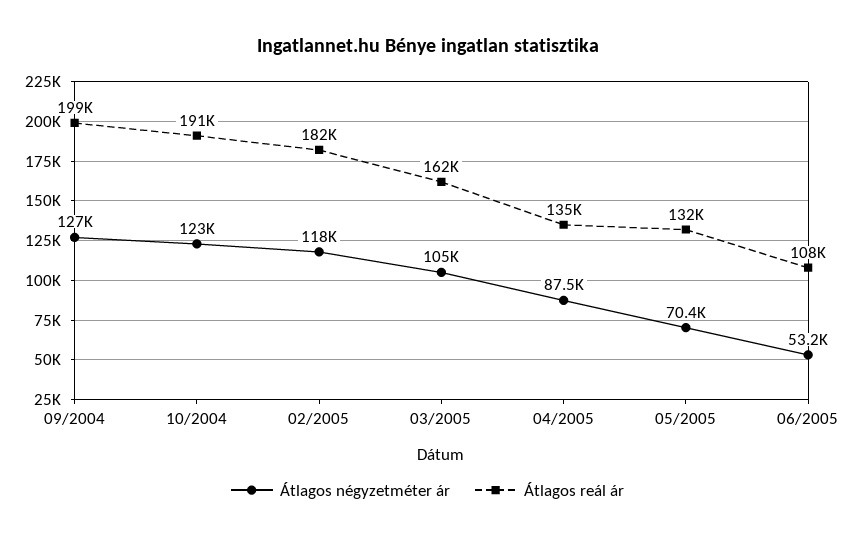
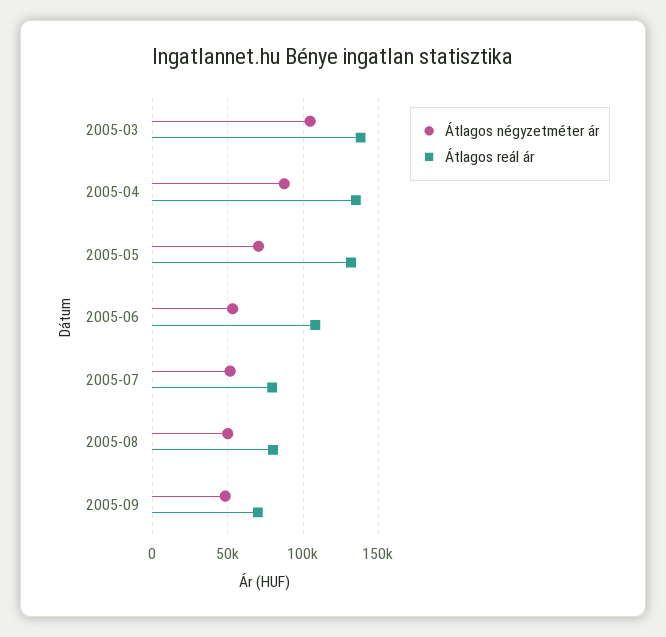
Átlagos négyzetméter ár, 09/2004: 127000 -> none
Átlagos reál ár, 09/2004: 199000 -> none
Átlagos négyzetméter ár, 10/2004: 123000 -> none
Átlagos reál ár, 10/2004: 191000 -> none
Átlagos négyzetméter ár, 02/2005: 118000 -> none
Átlagos reál ár, 02/2005: 182000 -> none
Átlagos reál ár, 03/2005: 162000 -> 140000
Átlagos négyzetméter ár, 2005-07: none -> 50000
Átlagos reál ár, 2005-07: none -> 80000
Átlagos négyzetméter ár, 2005-08: none -> 50000
Átlagos reál ár, 2005-08: none -> 80000
Átlagos négyzetméter ár, 2005-09: none -> 50000
Átlagos reál ár, 2005-09: none -> 70000

